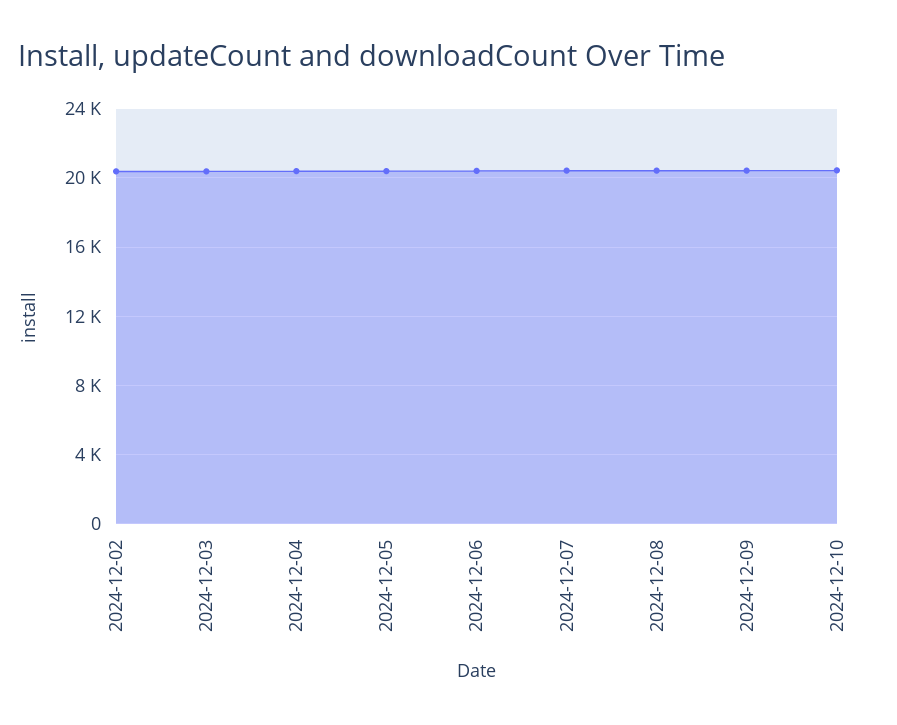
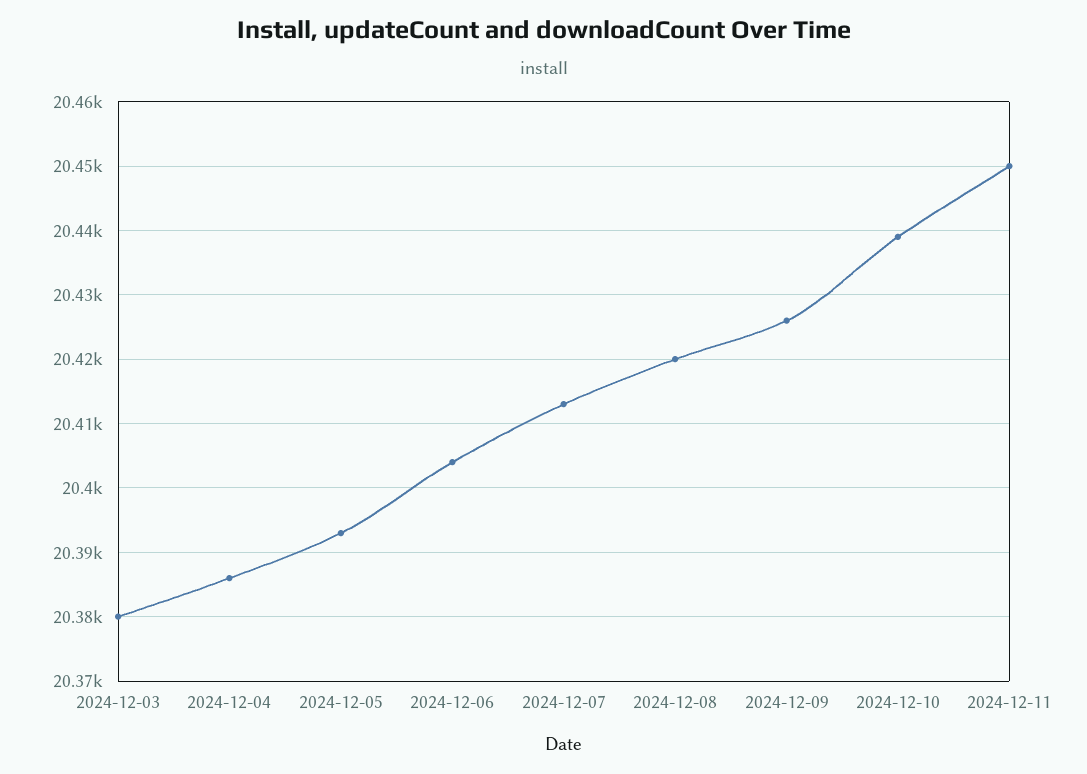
2024-12-02: 20500 -> none
2024-12-11: none -> 20450

